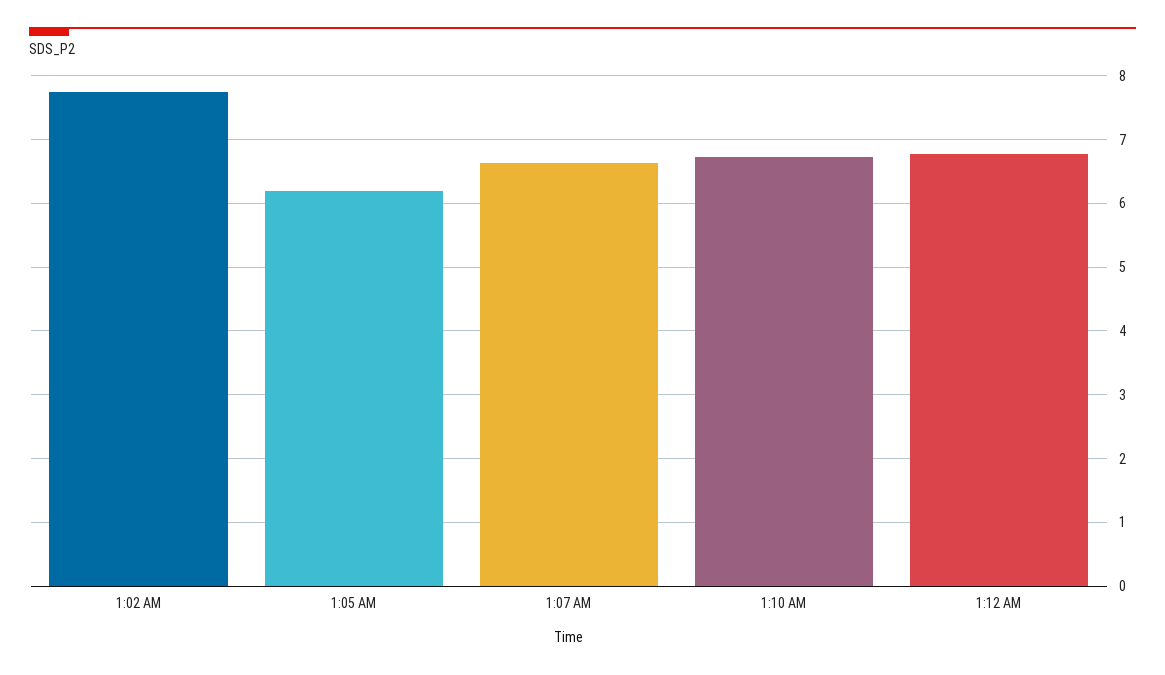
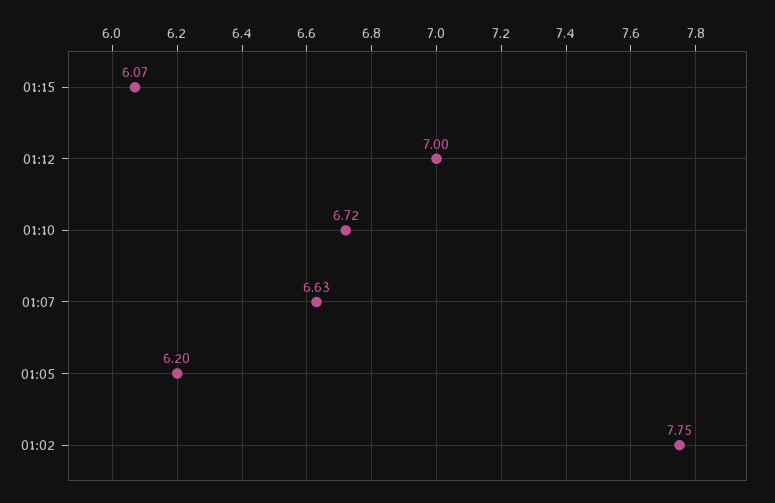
1:12 AM: 6.8 -> 7
01:15: none -> 6.07

